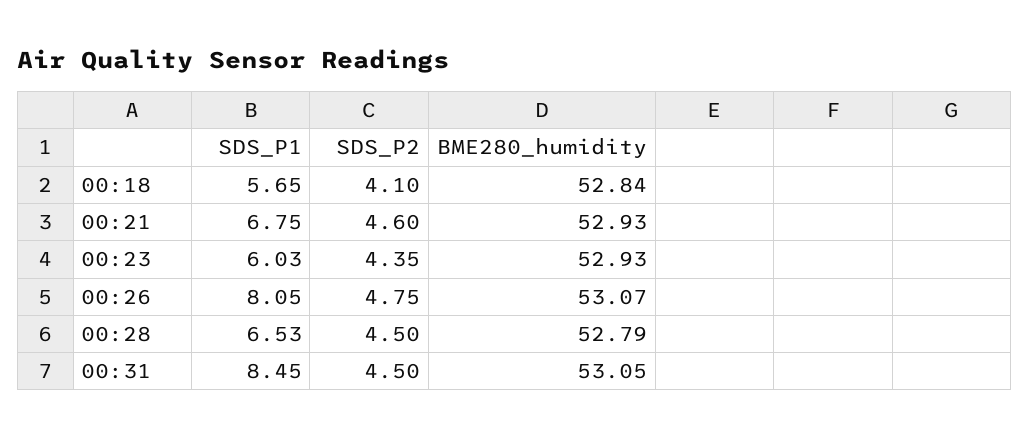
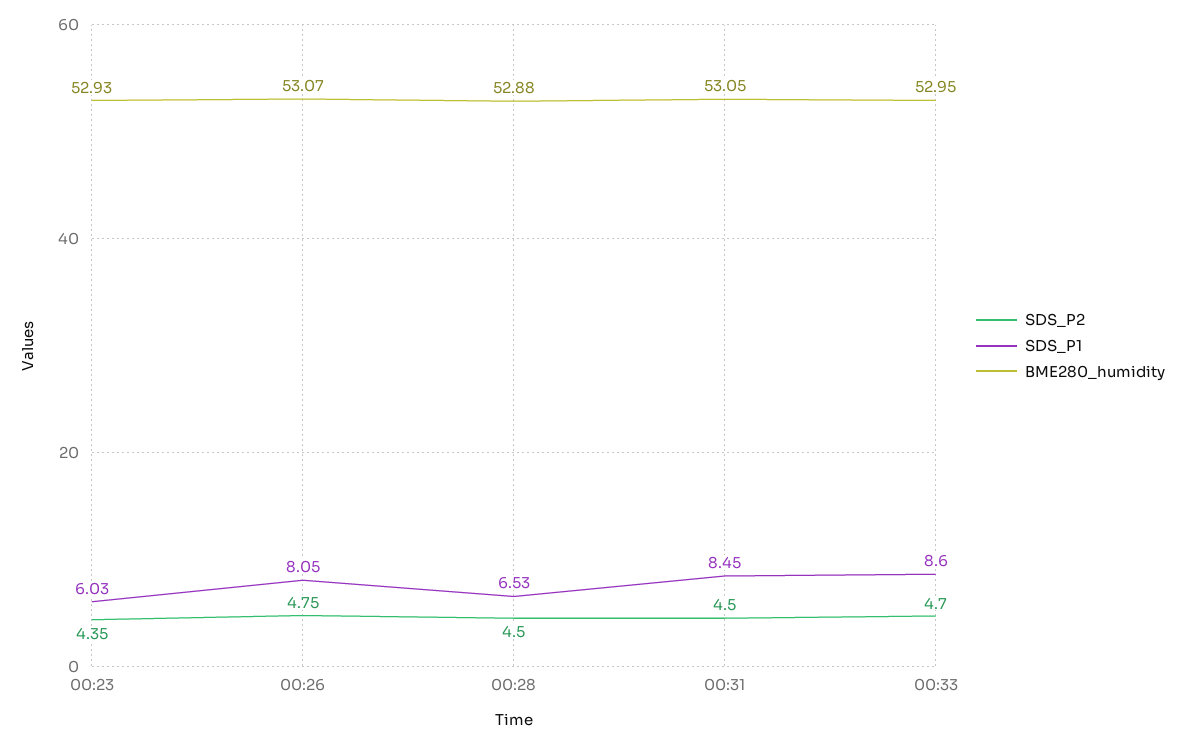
SDS_P1, 00:18: 5.65 -> none
SDS_P2, 00:18: 4.1 -> none
BME280_humidity, 00:18: 52.84 -> none
SDS_P1, 00:21: 6.75 -> none
SDS_P2, 00:21: 4.6 -> none
BME280_humidity, 00:21: 52.93 -> none
BME280_humidity, 00:28: 52.79 -> 52.88
SDS_P2, 00:33: none -> 4.7
SDS_P1, 00:33: none -> 8.6
BME280_humidity, 00:33: none -> 52.95

